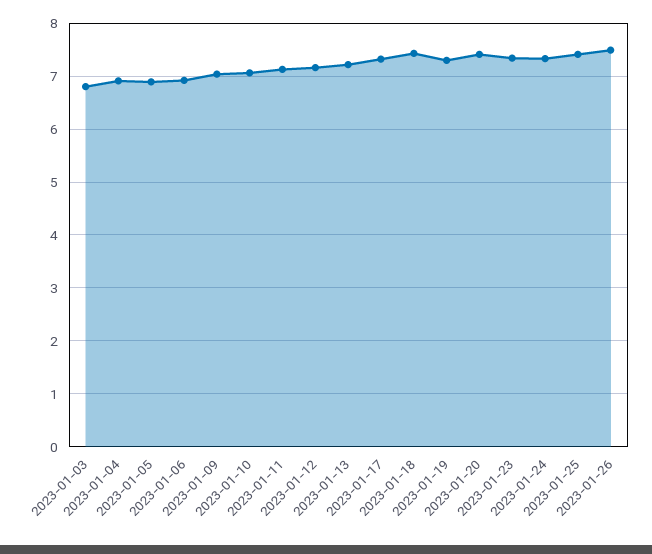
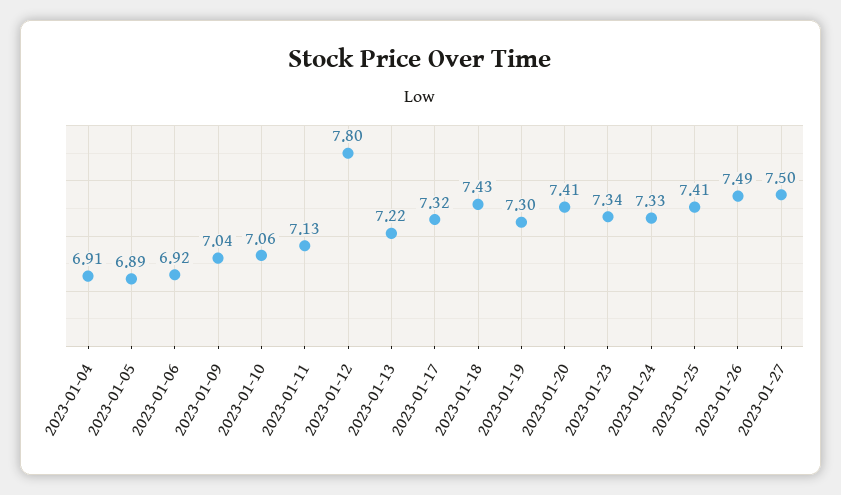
2023-01-03: 6.8 -> none
2023-01-12: 7.2 -> 7.8
2023-01-27: none -> 7.5

